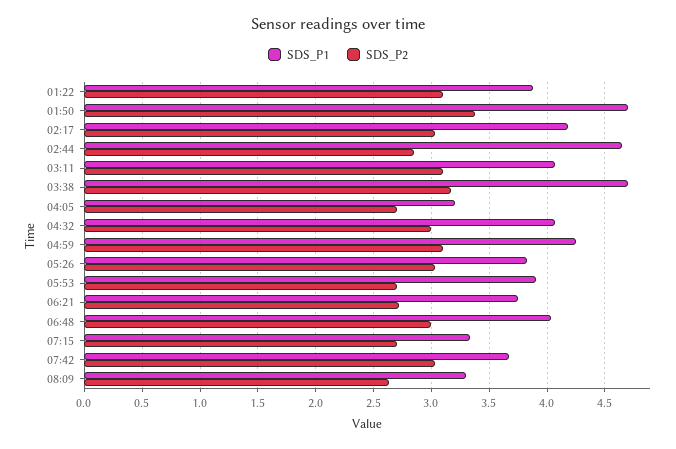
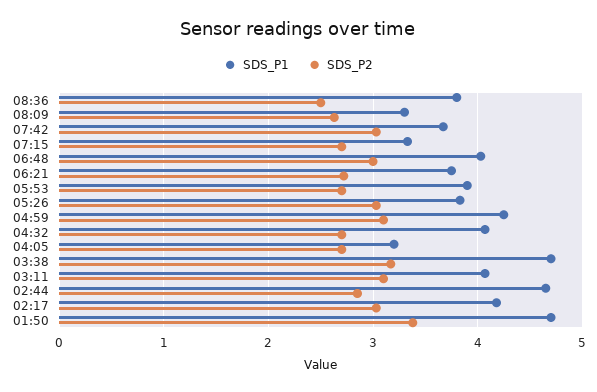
SDS_P1, 01:22: 3.9 -> none
SDS_P2, 01:22: 3.1 -> none
SDS_P2, 04:32: 3 -> 2.7
SDS_P1, 08:36: none -> 3.8
SDS_P2, 08:36: none -> 2.5

